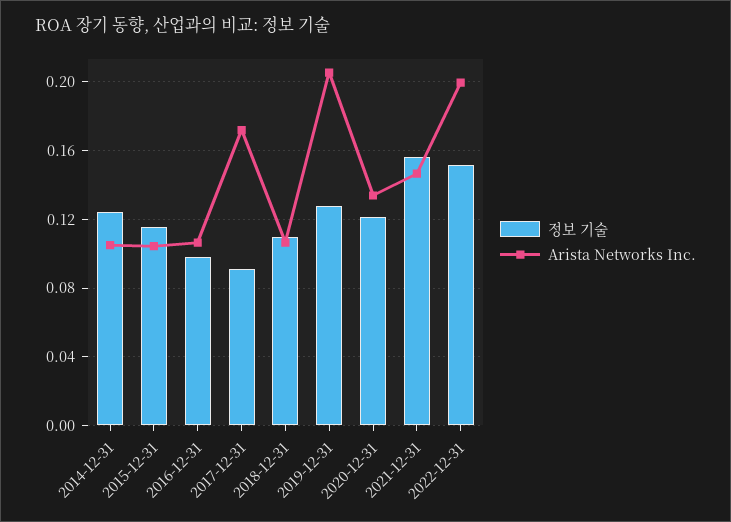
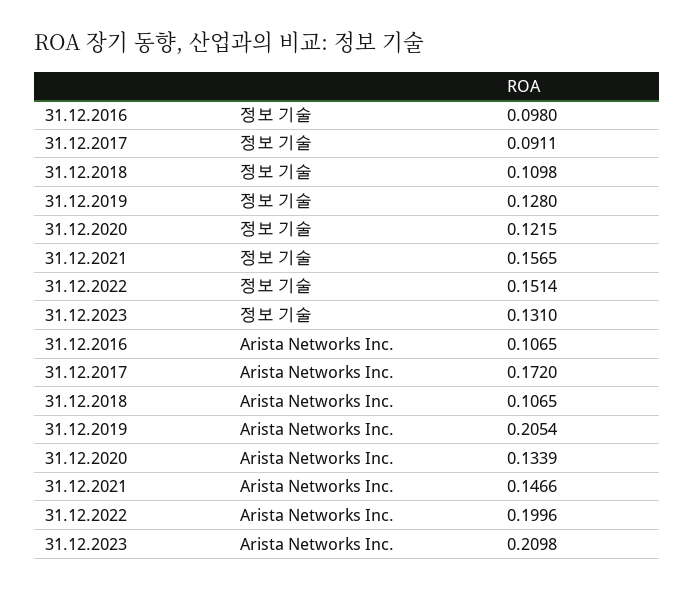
정보 기술, 2014-12-31: 0.125 -> none
Arista Networks Inc., 2014-12-31: 0.105 -> none
정보 기술, 2015-12-31: 0.115 -> none
Arista Networks Inc., 2015-12-31: 0.105 -> none
정보 기술, 31.12.2023: none -> 0.131
Arista Networks Inc., 31.12.2023: none -> 0.2098

